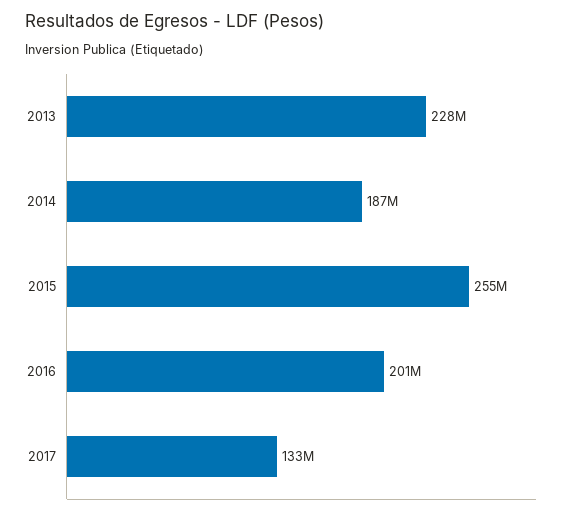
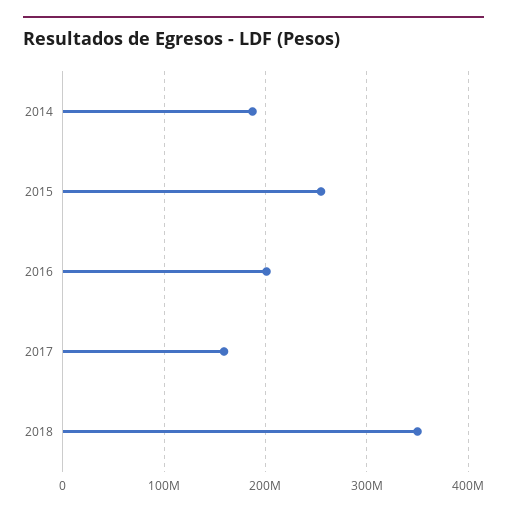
2013: 228000000 -> none
2017: 133000000 -> 160000000
2018: none -> 350000000

